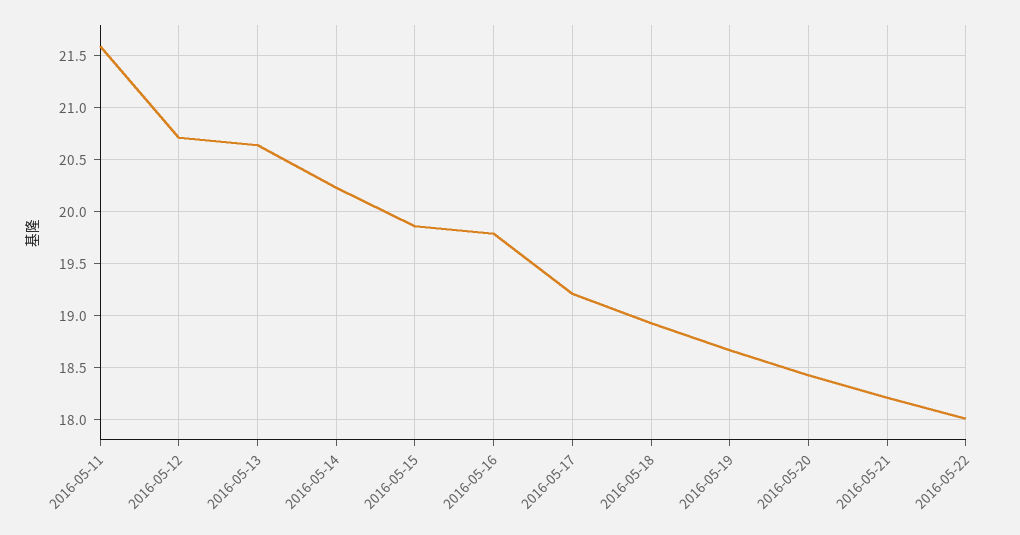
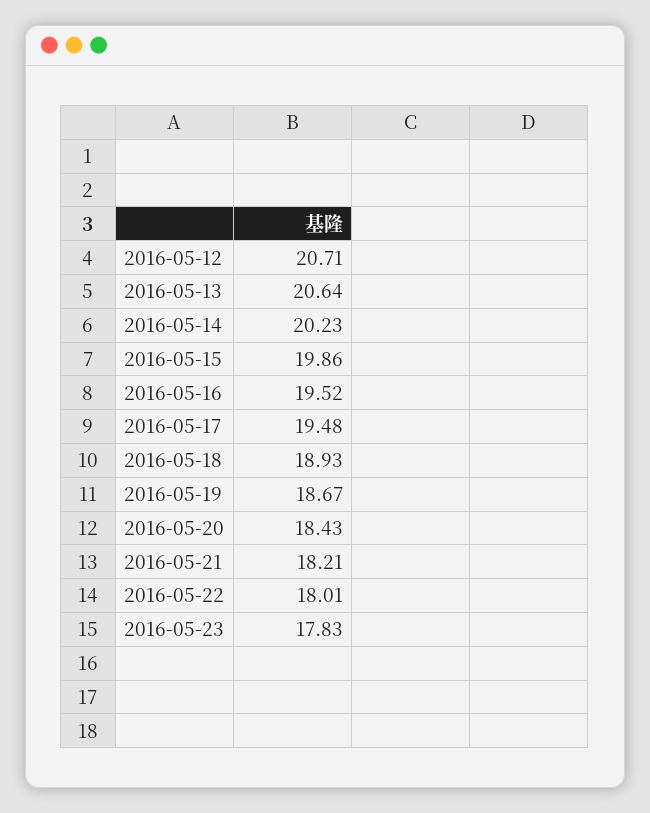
2016-05-11: 21.6 -> none
2016-05-16: 19.8 -> 19.52
2016-05-17: 19.2 -> 19.48
2016-05-23: none -> 17.83

